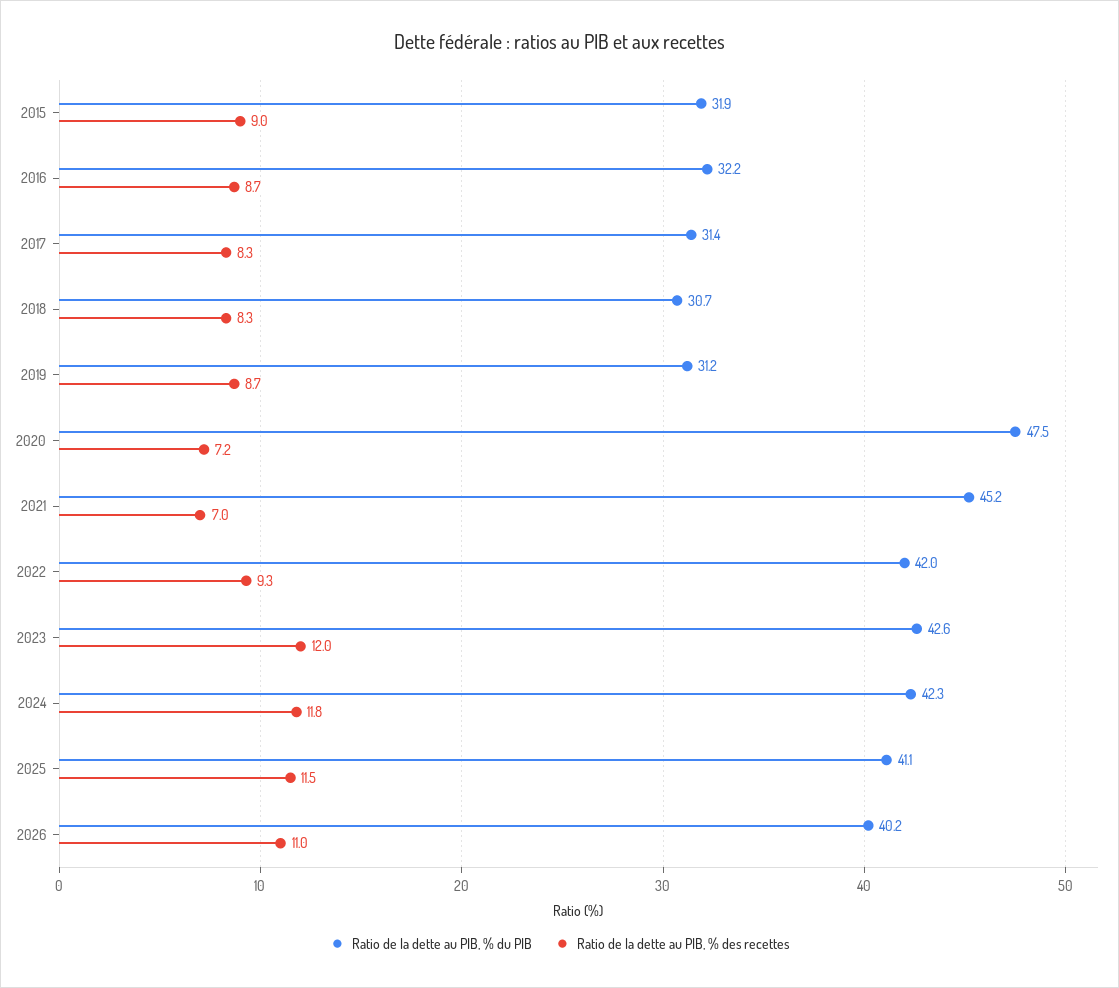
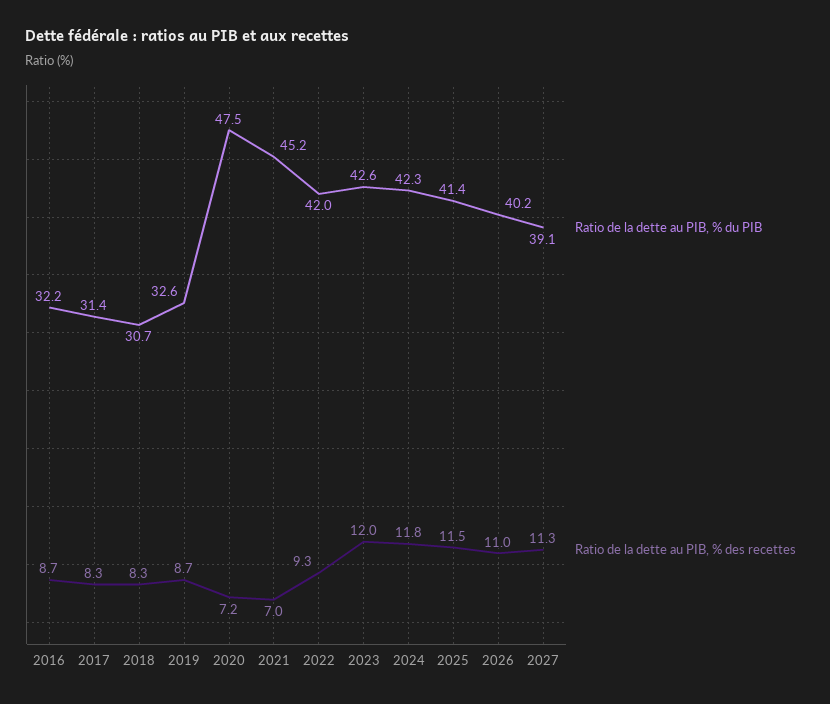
Ratio de la dette au PIB, % du PIB, 2015: 31.9 -> none
Ratio de la dette au PIB, % des recettes, 2015: 9 -> none
Ratio de la dette au PIB, % du PIB, 2019: 31.2 -> 32.6
Ratio de la dette au PIB, % du PIB, 2025: 41.1 -> 41.4
Ratio de la dette au PIB, % du PIB, 2027: none -> 39.1
Ratio de la dette au PIB, % des recettes, 2027: none -> 11.3

